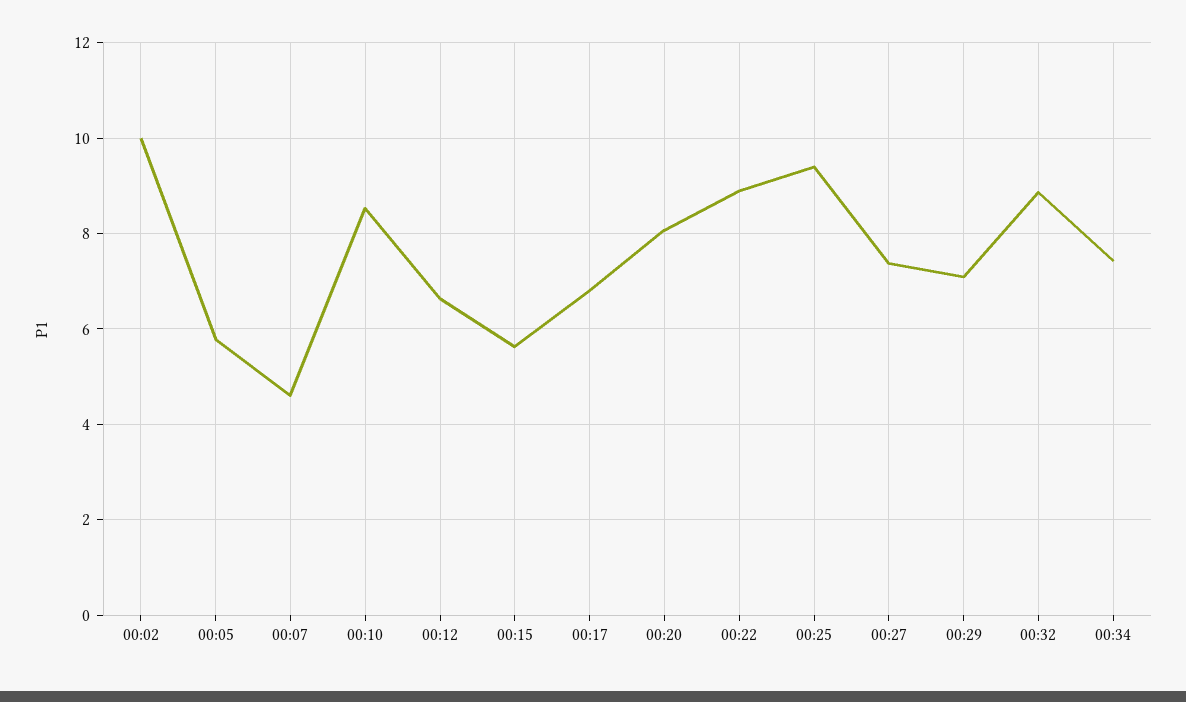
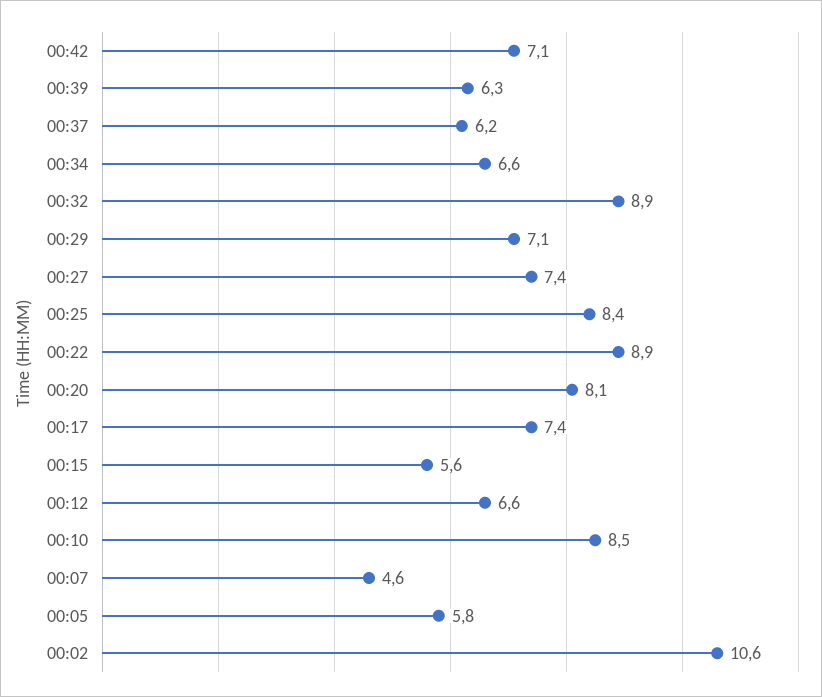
00:02: 10 -> 10.6
00:17: 6.8 -> 7.4
00:25: 9.4 -> 8.4
00:34: 7.4 -> 6.6
00:42: none -> 7.1
00:39: none -> 6.3
00:37: none -> 6.2

